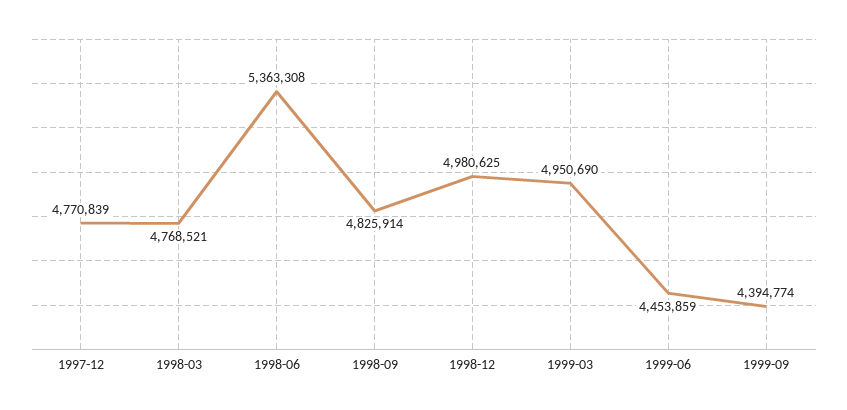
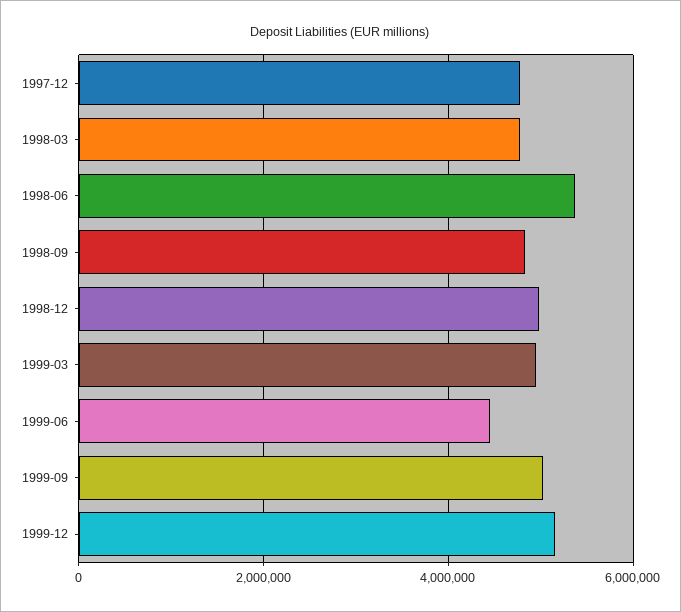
1999-09: 4394774 -> 5000000
1999-12: none -> 5200000

